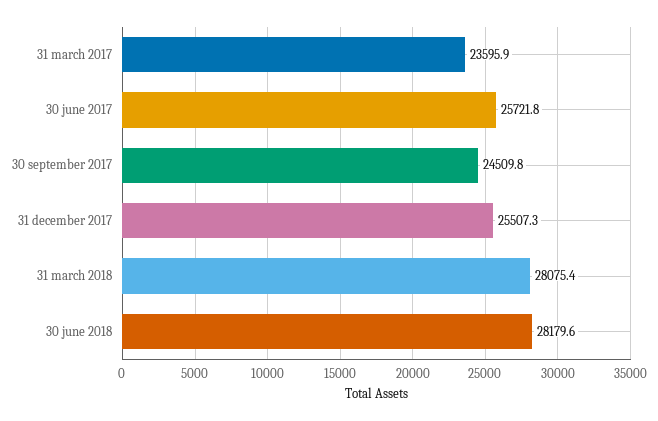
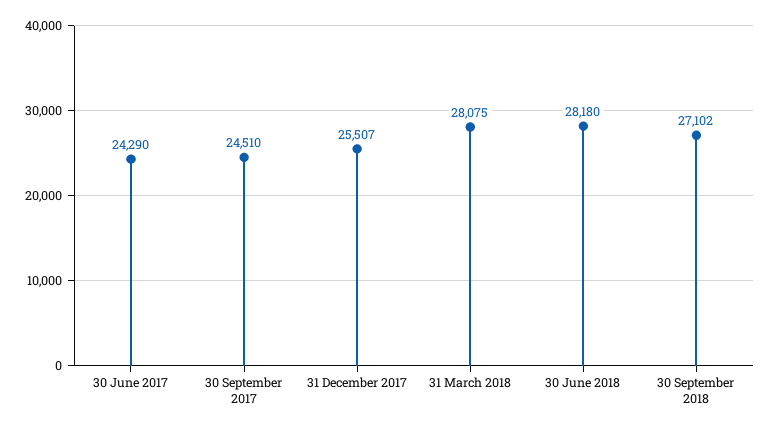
31 march 2017: 23595.9 -> none
30 june 2017: 25721.8 -> 24290
30 September 2018: none -> 27102

